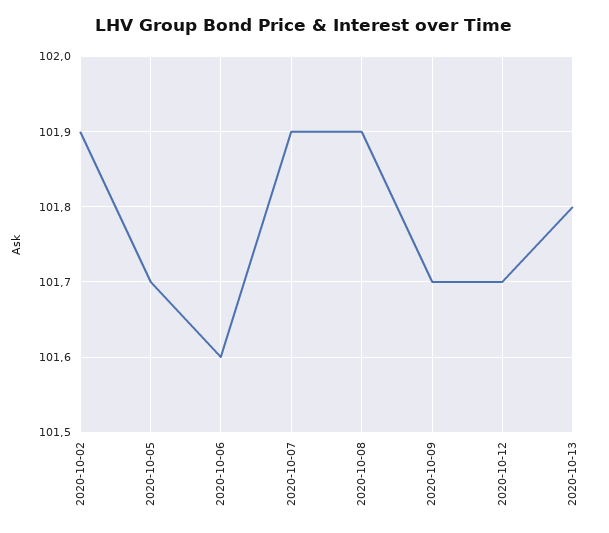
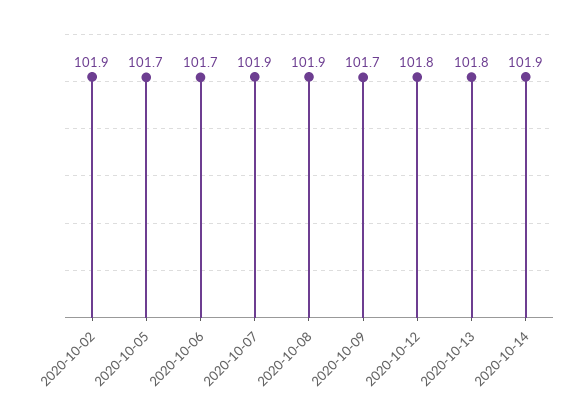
2020-10-06: 101.6 -> 101.7
2020-10-12: 101.7 -> 101.8
2020-10-14: none -> 101.9

